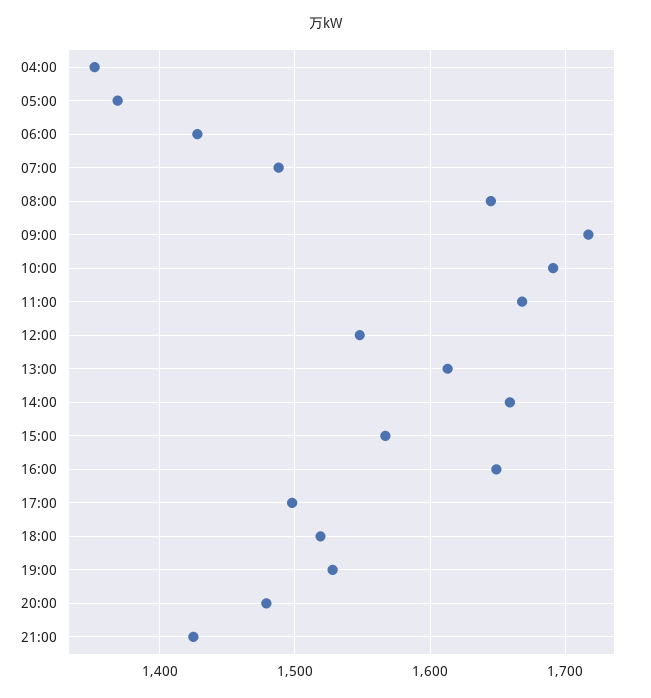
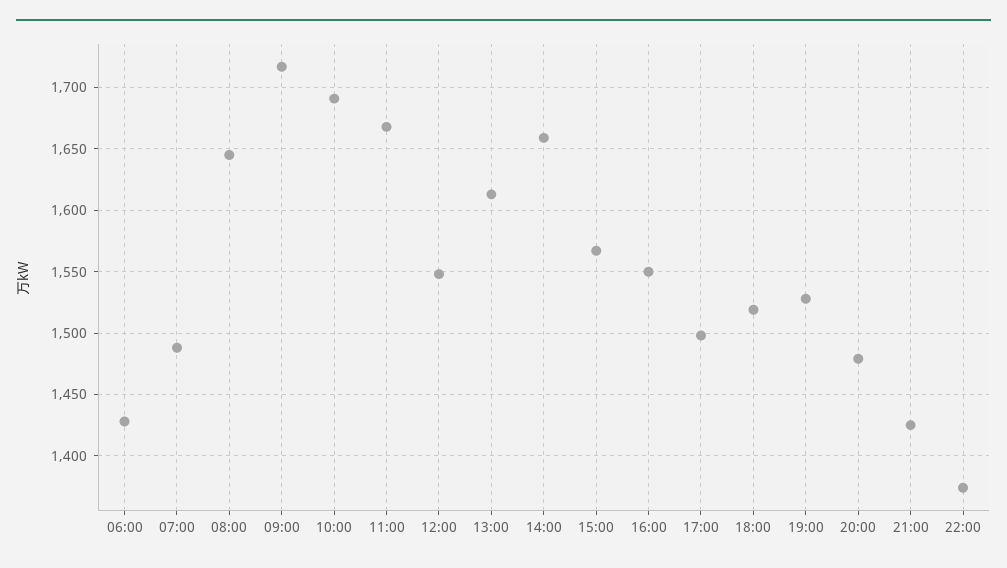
04:00: 1350 -> none
05:00: 1370 -> none
16:00: 1650 -> 1550
22:00: none -> 1375

